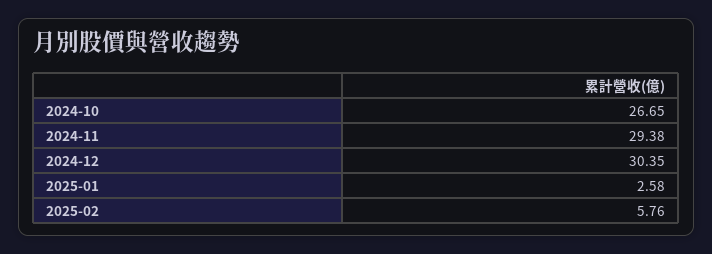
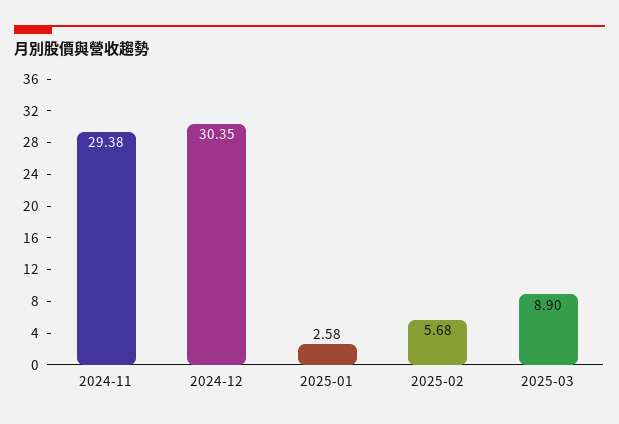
2024-10: 26.65 -> none
2025-02: 5.76 -> 5.68
2025-03: none -> 8.9

